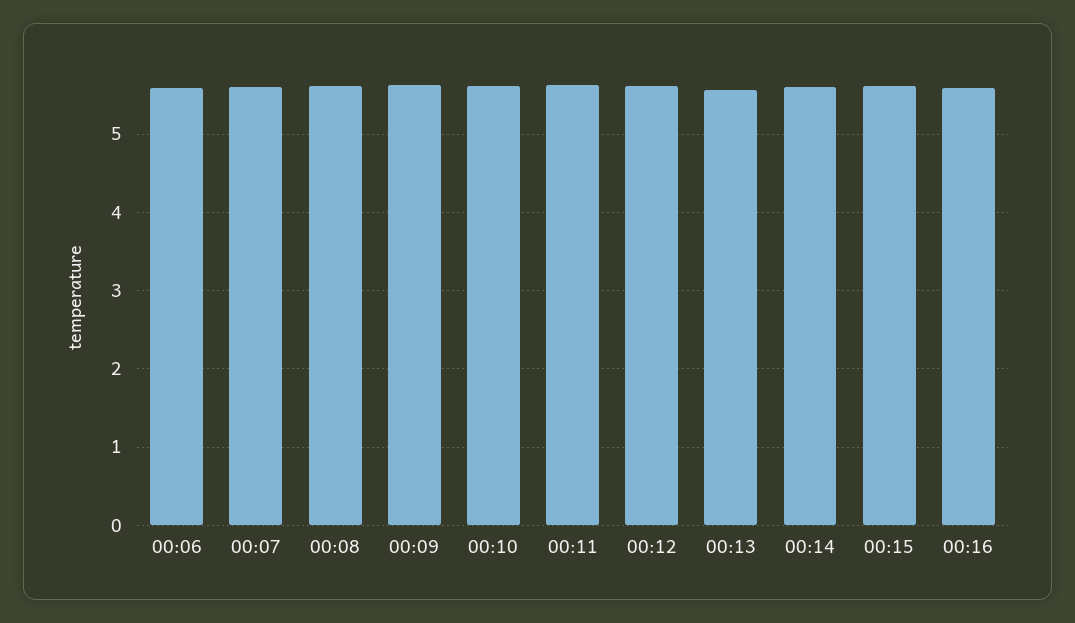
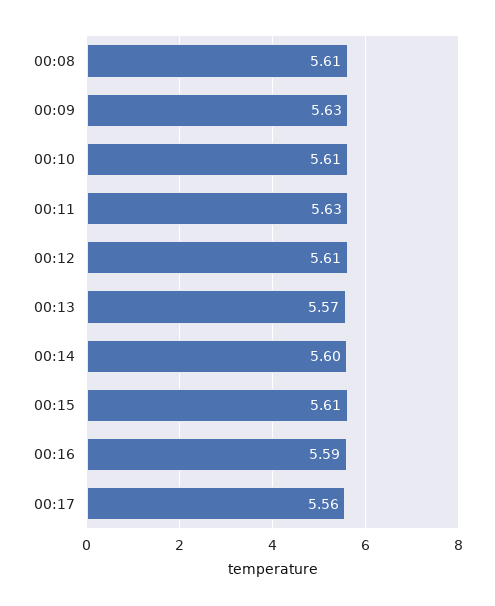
00:06: 5.6 -> none
00:07: 5.6 -> none
00:17: none -> 5.56

